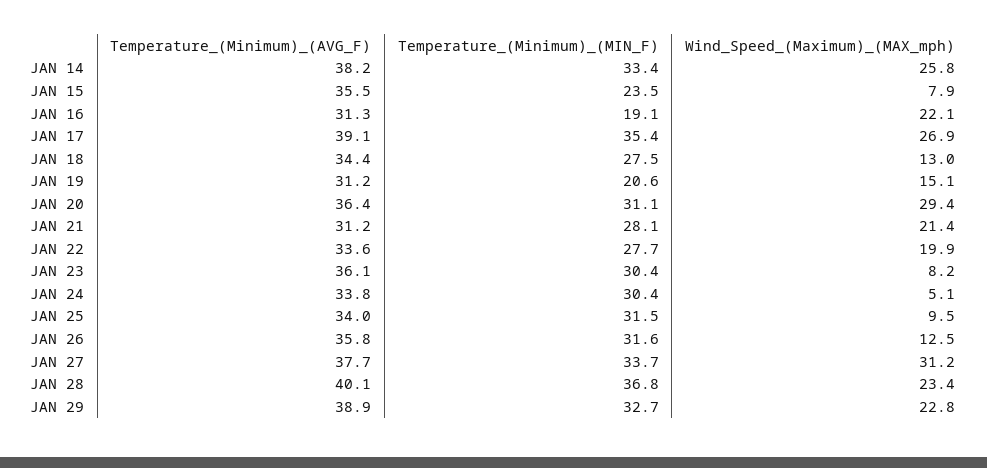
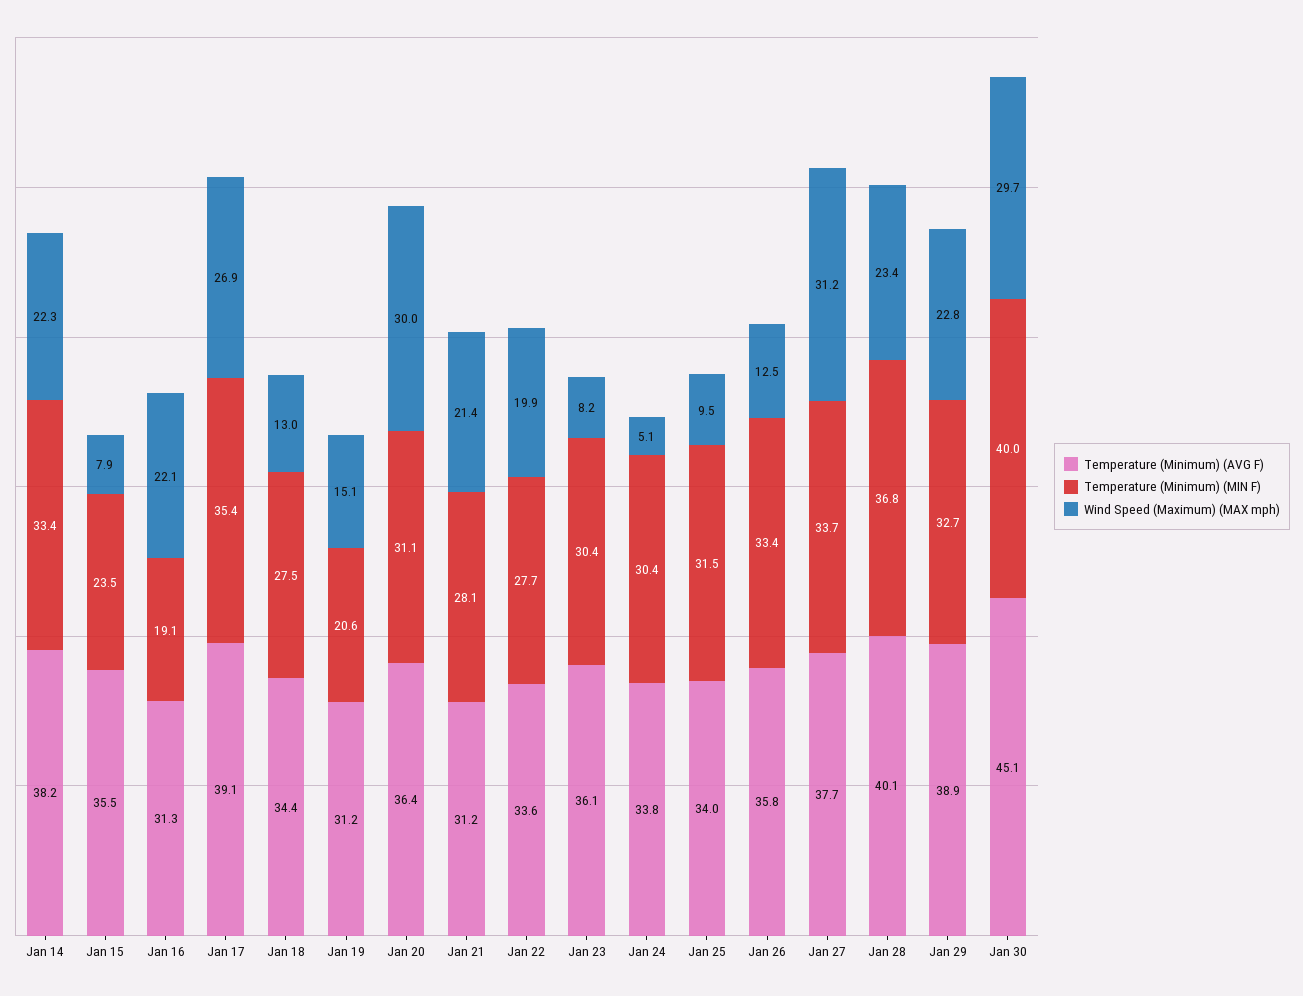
Wind_Speed_(Maximum)_(MAX_mph), JAN 14: 25.8 -> 22.3
Wind_Speed_(Maximum)_(MAX_mph), JAN 20: 29.4 -> 30
Temperature_(Minimum)_(MIN_F), JAN 26: 31.6 -> 33.4
Temperature_(Minimum)_(AVG_F), Jan 30: none -> 45.1
Temperature_(Minimum)_(MIN_F), Jan 30: none -> 40
Wind_Speed_(Maximum)_(MAX_mph), Jan 30: none -> 29.7

